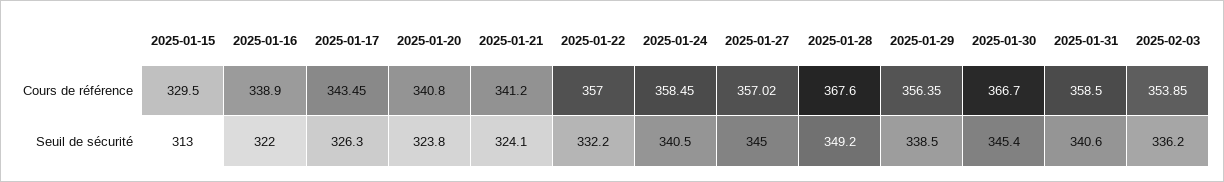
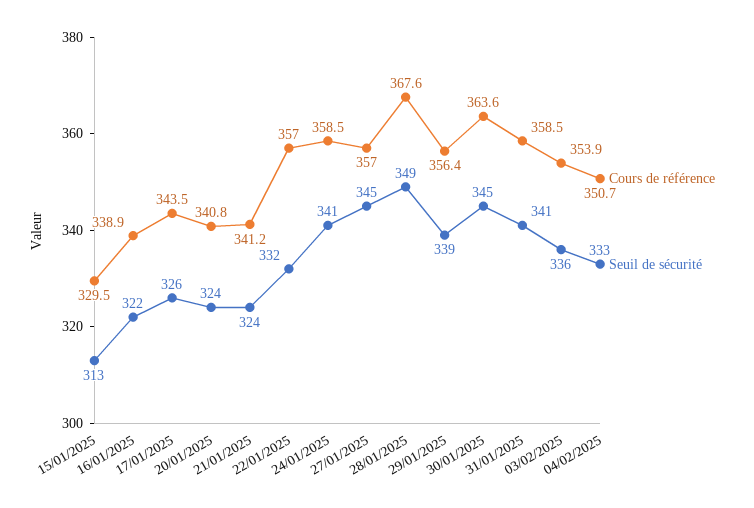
Cours de référence, 2025-01-30: 366.7 -> 363.6
Cours de référence, 04/02/2025: none -> 350.7
Seuil de sécurité, 04/02/2025: none -> 333

